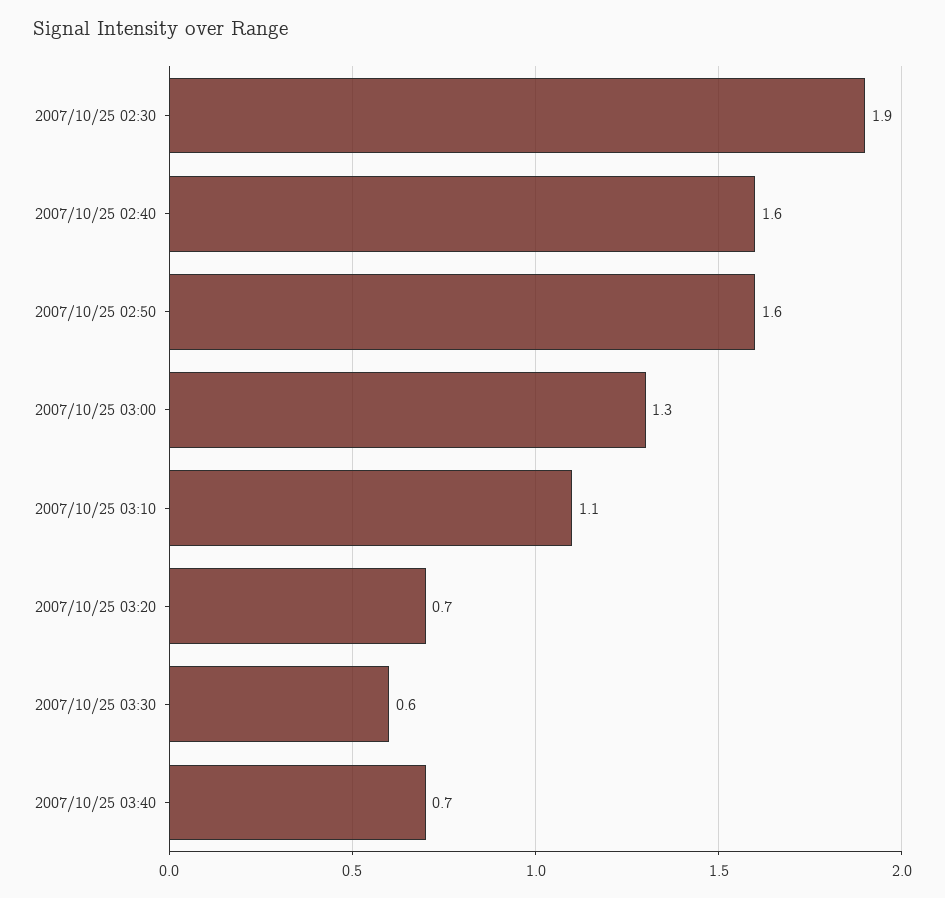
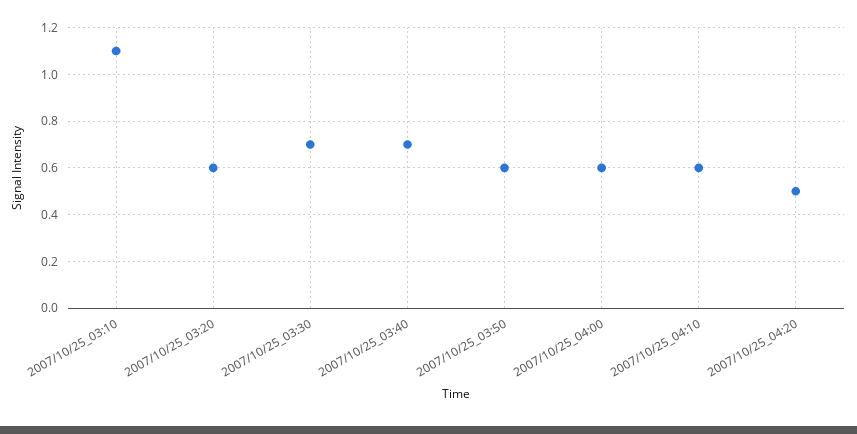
2007/10/25 02:30: 1.9 -> none
2007/10/25 02:40: 1.6 -> none
2007/10/25 02:50: 1.6 -> none
2007/10/25 03:00: 1.3 -> none
2007/10/25 03:20: 0.7 -> 0.6
2007/10/25 03:30: 0.6 -> 0.7
2007/10/25_03:50: none -> 0.6
2007/10/25_04:00: none -> 0.6
2007/10/25_04:10: none -> 0.6
2007/10/25_04:20: none -> 0.5

